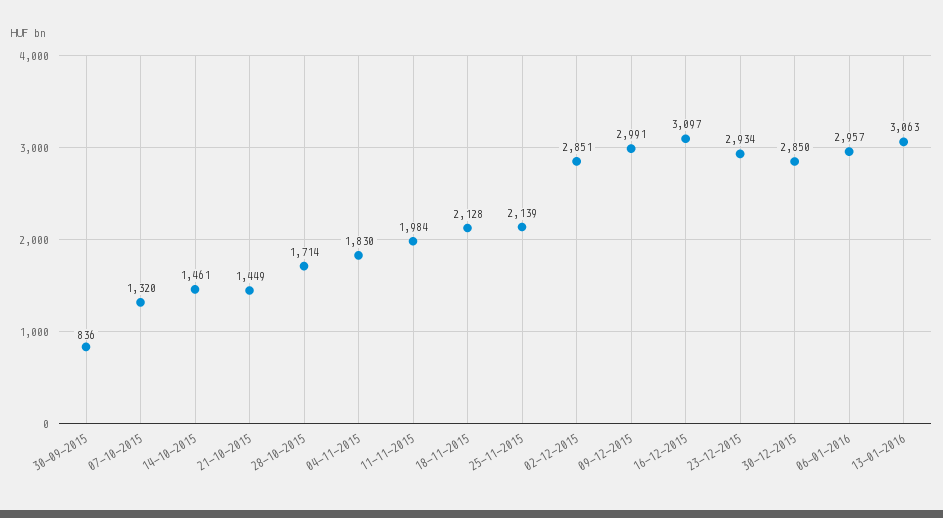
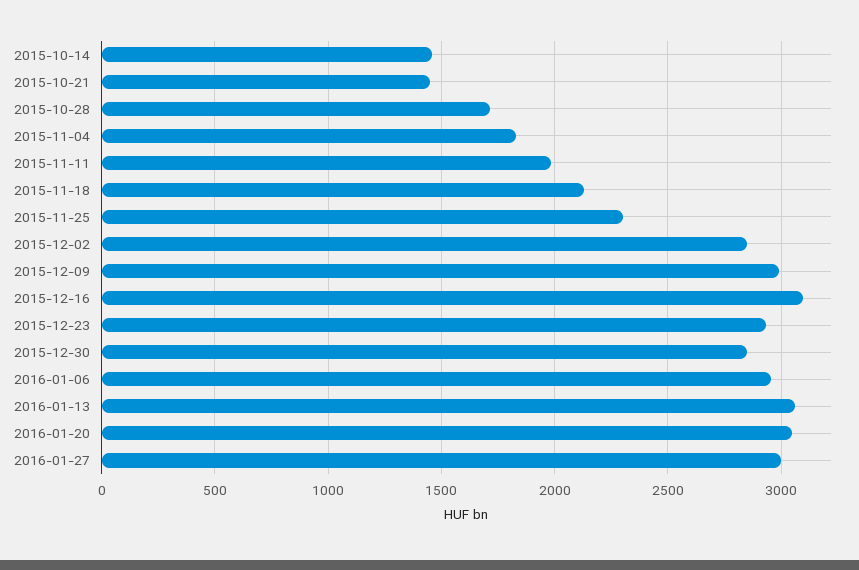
30-09-2015: 836 -> none
07-10-2015: 1320 -> none
25-11-2015: 2139 -> 2300
2016-01-20: none -> 3050
2016-01-27: none -> 3000

